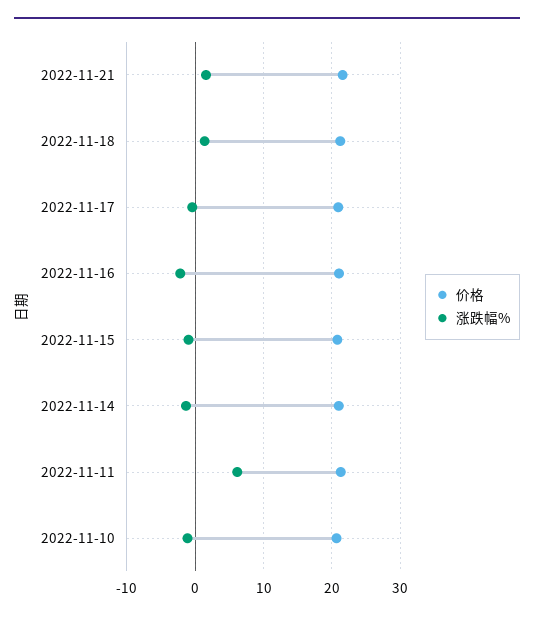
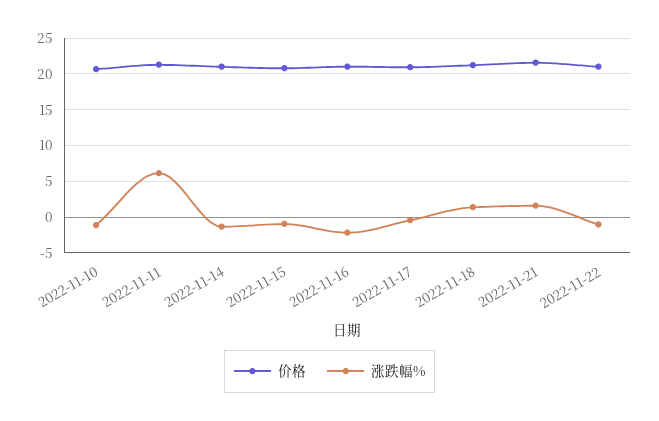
价格, 2022-11-22: none -> 21
涨跌幅%, 2022-11-22: none -> -1

